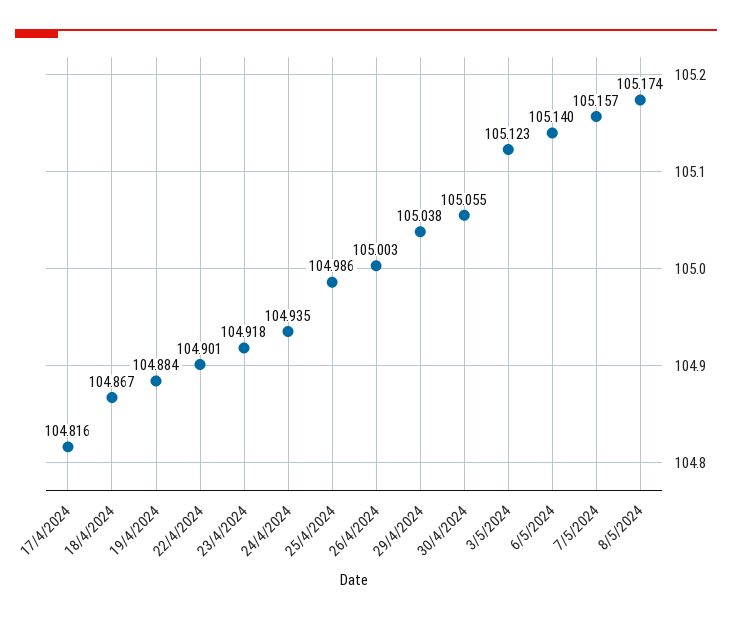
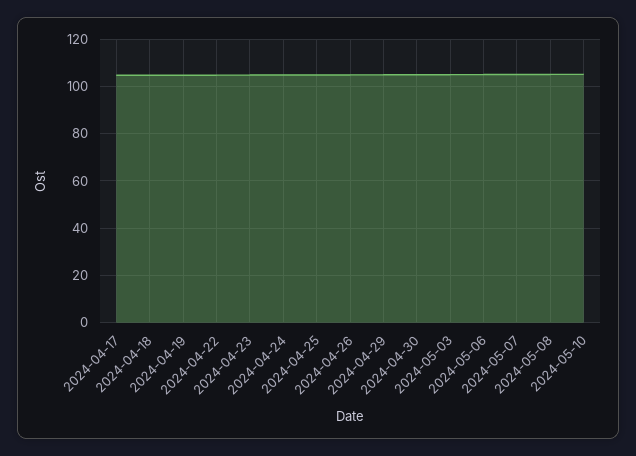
2024-05-10: none -> 105

